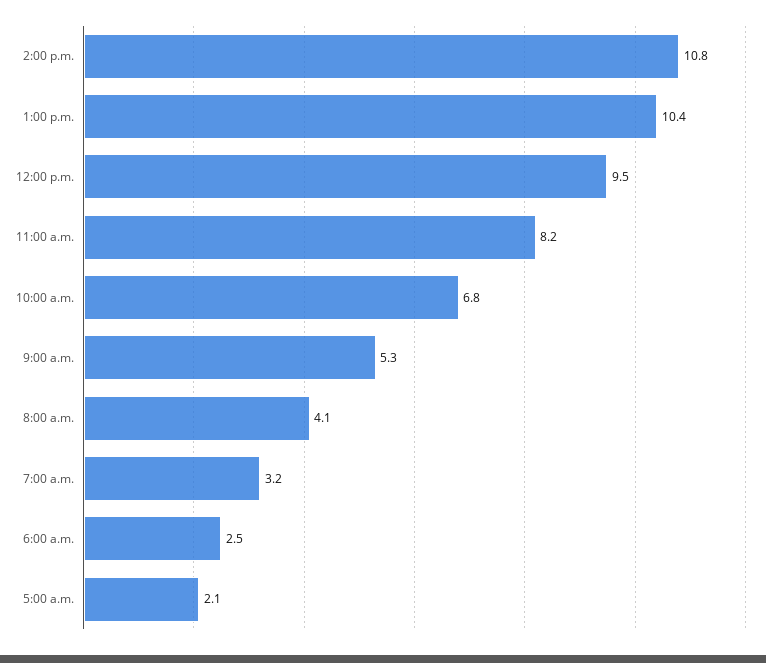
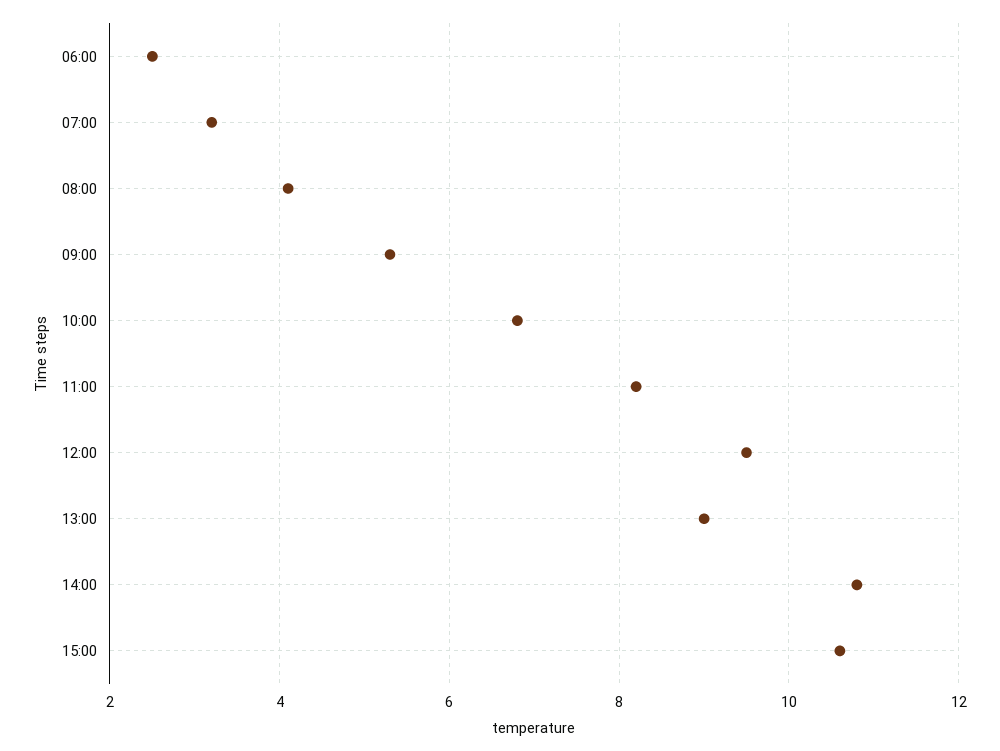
1:00 p.m.: 10.4 -> 9
5:00 a.m.: 2.1 -> none
15:00: none -> 10.5

